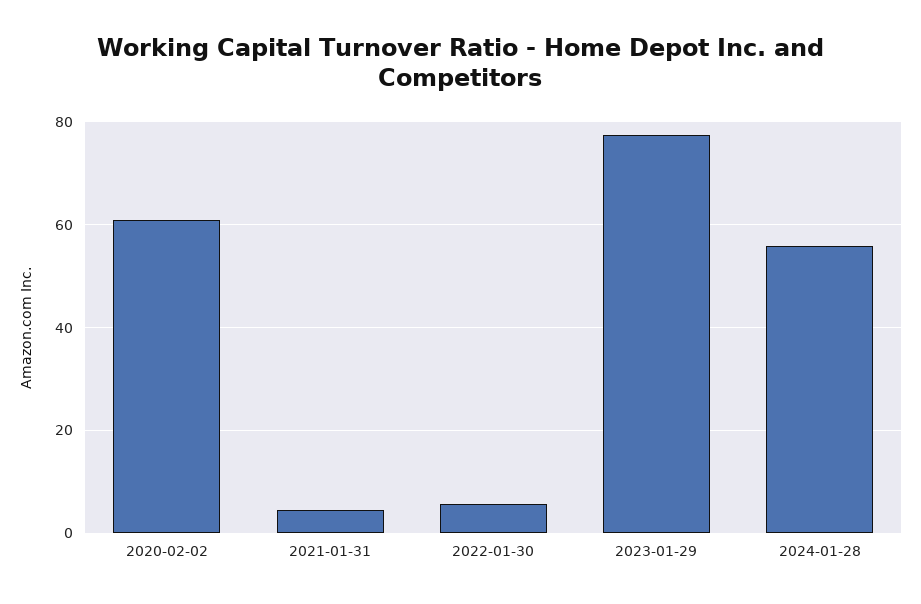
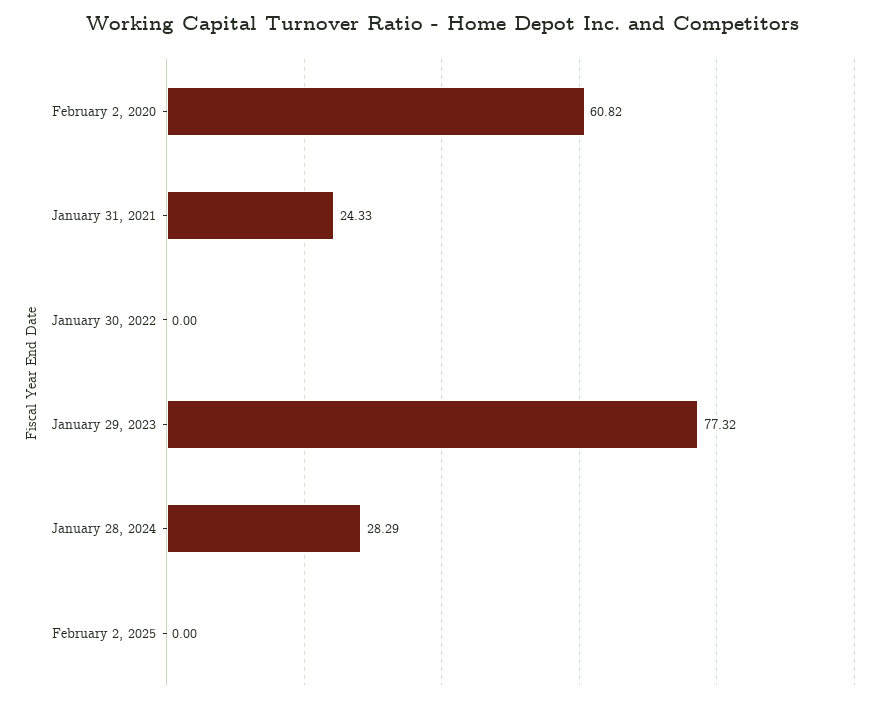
2021-01-31: 4 -> 24.33
2022-01-30: 6 -> 0
2024-01-28: 56 -> 28.29
February 2, 2025: none -> 0

